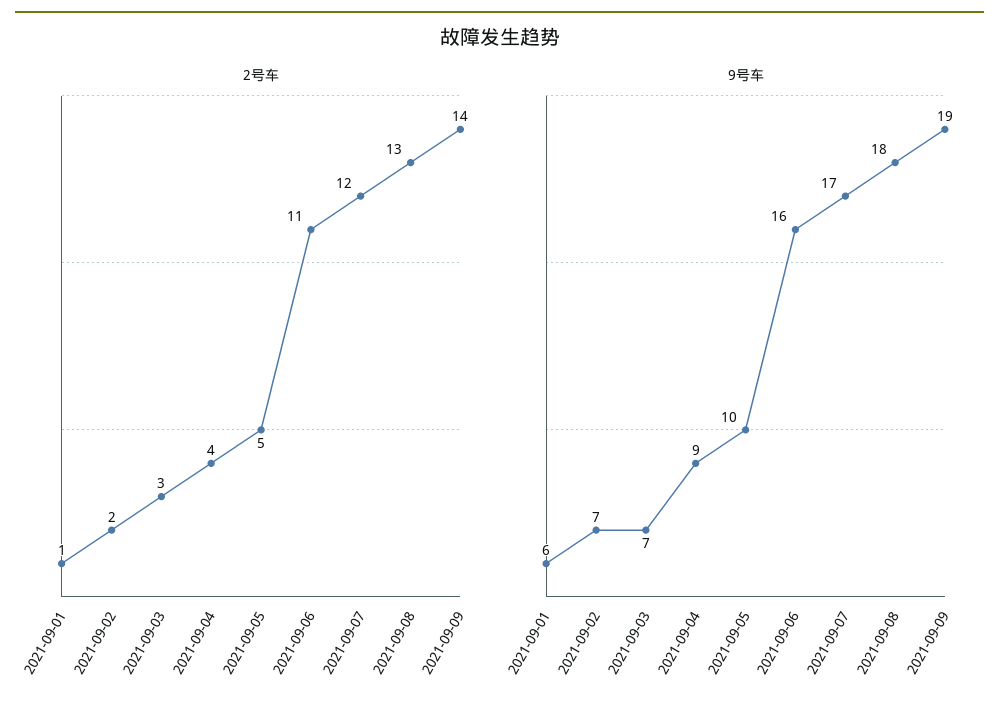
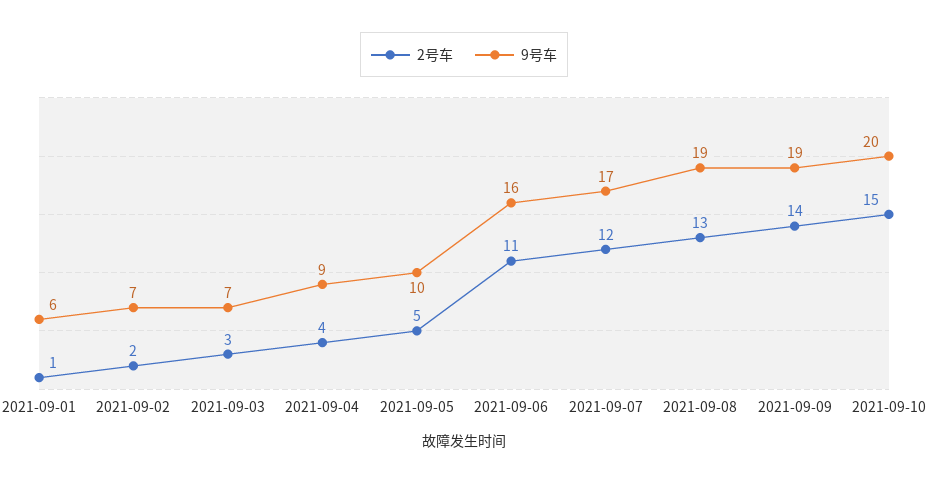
9号车, 2021-09-08: 18 -> 19
2号车, 2021-09-10: none -> 15
9号车, 2021-09-10: none -> 20

